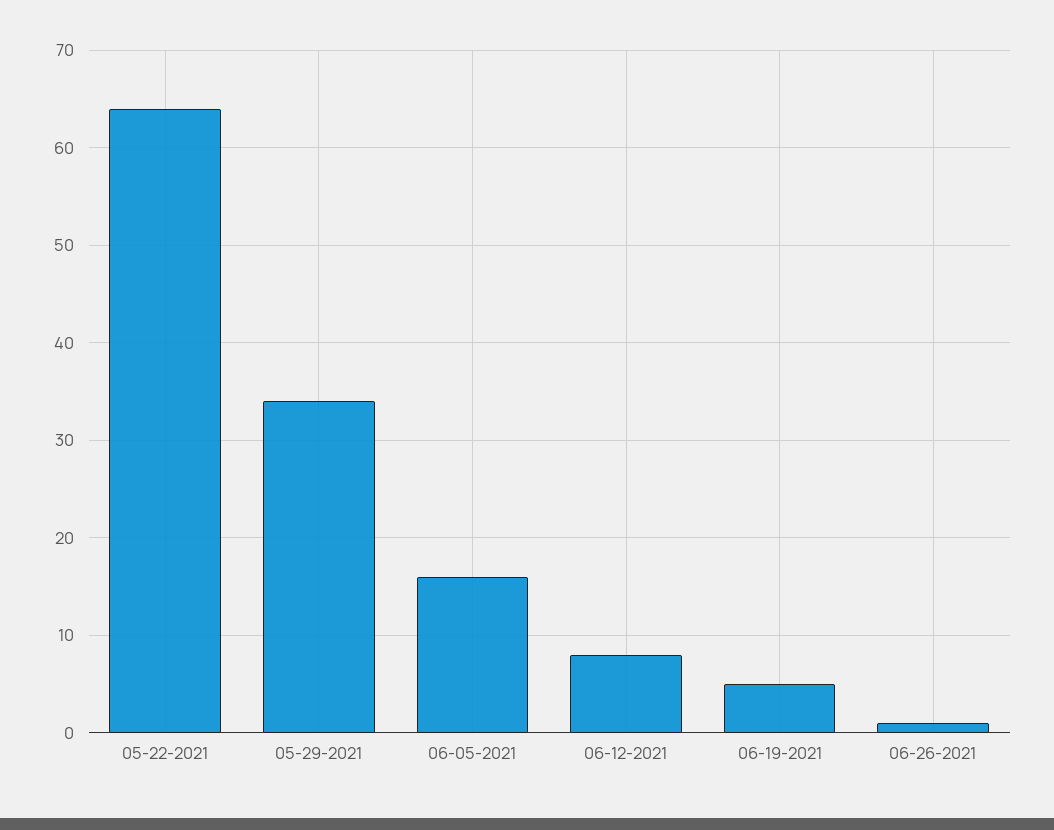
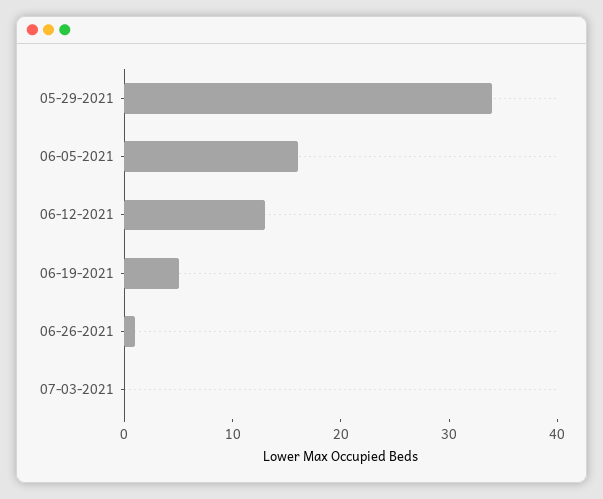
05-22-2021: 64 -> none
06-12-2021: 8 -> 13
07-03-2021: none -> 0

